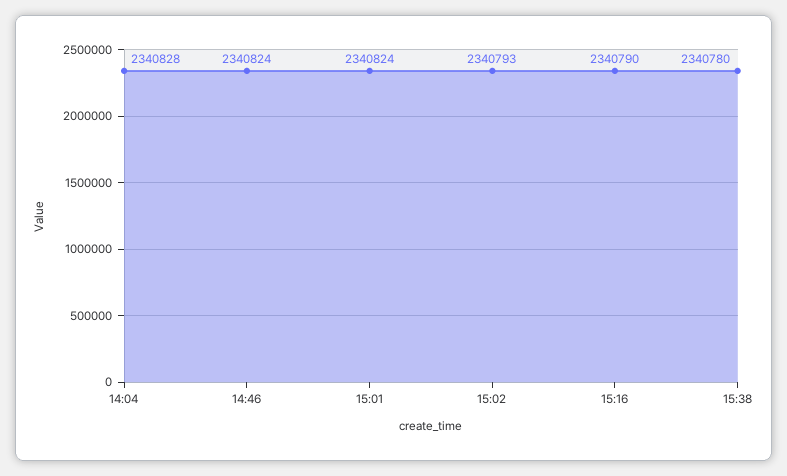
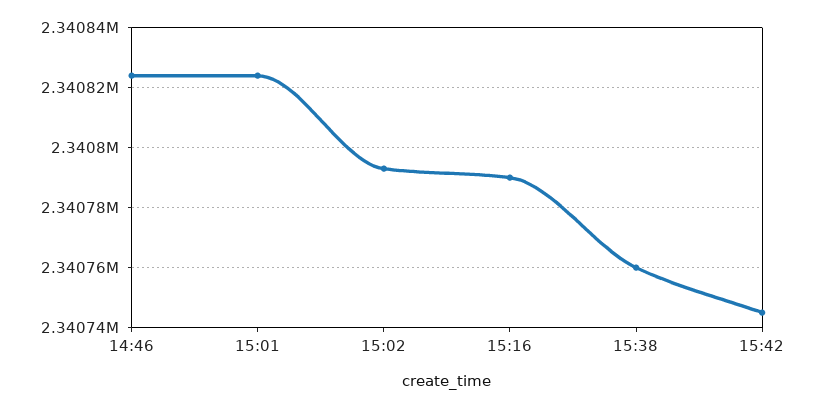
14:04: 2340828 -> none
15:38: 2340780 -> 2340760
15:42: none -> 2340745

